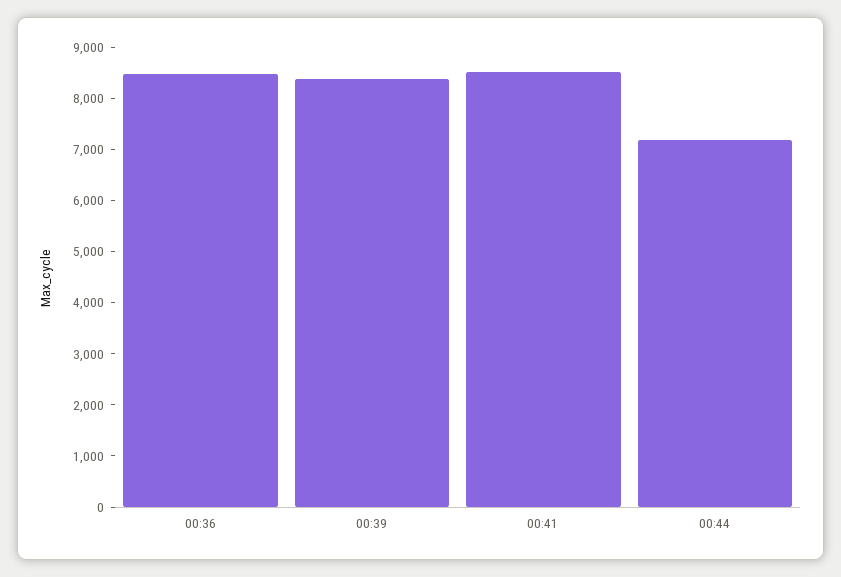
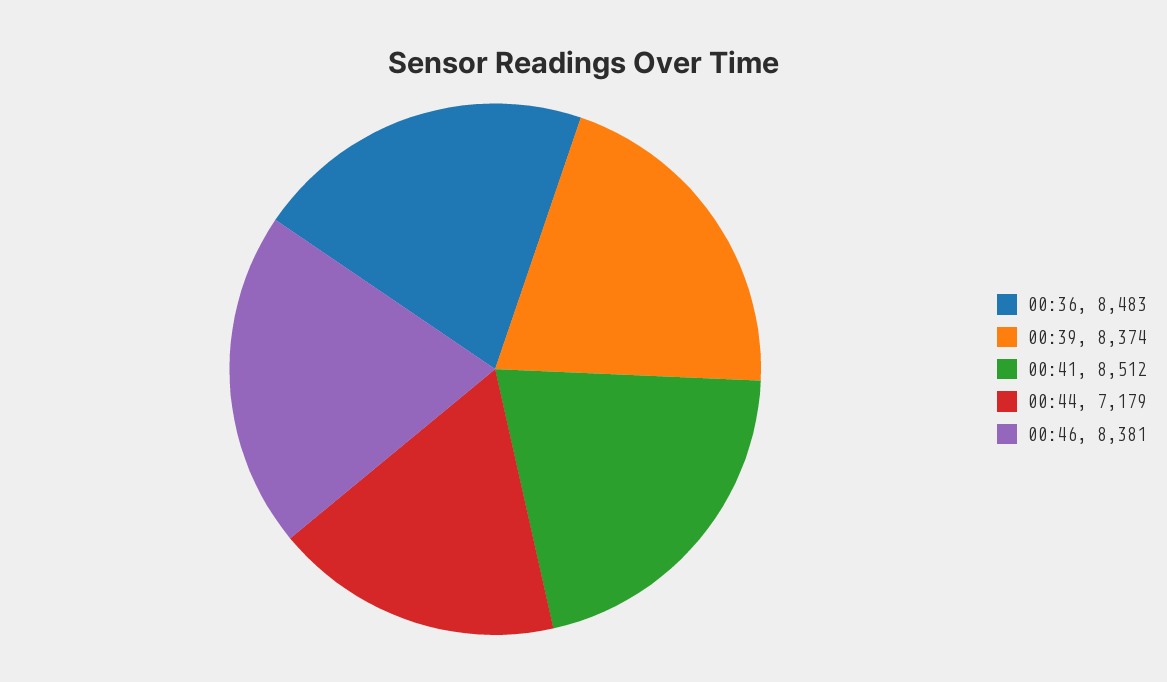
00:46: none -> 8381

